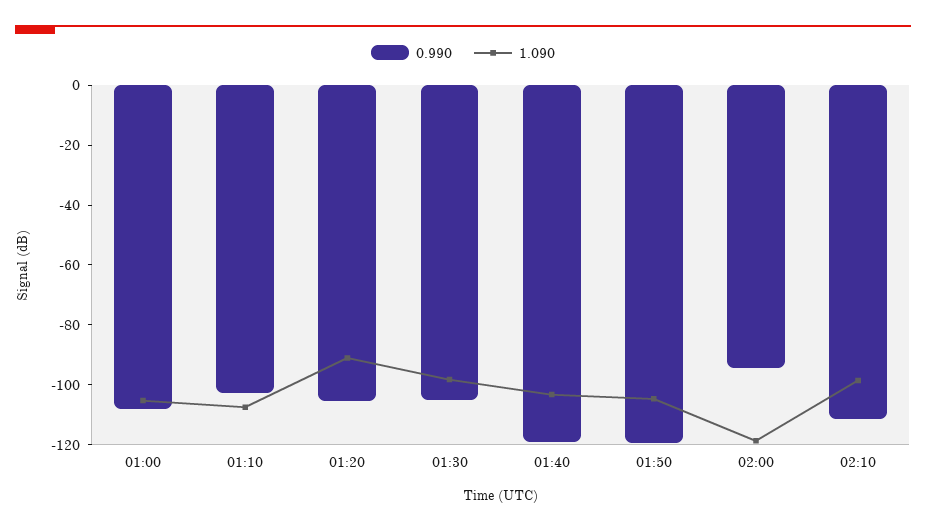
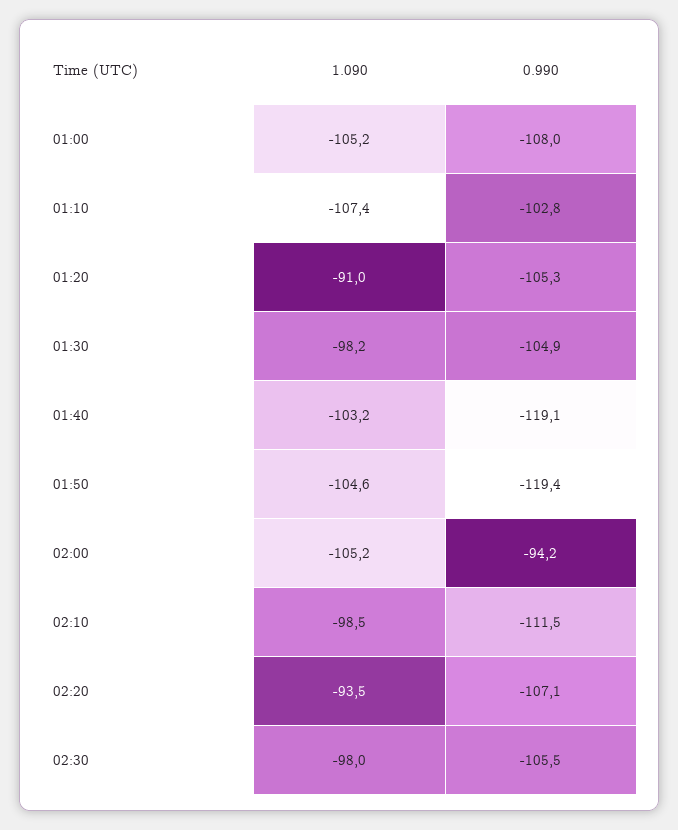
1.090, 02:00: -120 -> -105.2
1.090, 02:20: none -> -93.5
0.990, 02:20: none -> -107.1
1.090, 02:30: none -> -98
0.990, 02:30: none -> -105.5

